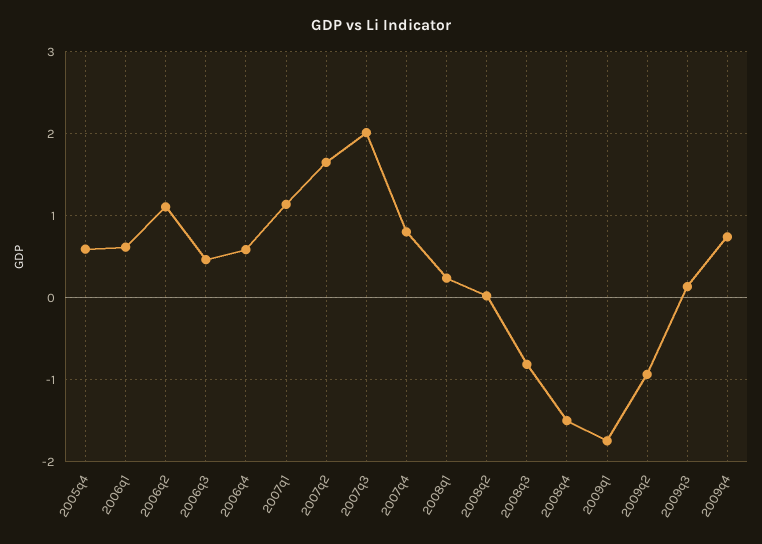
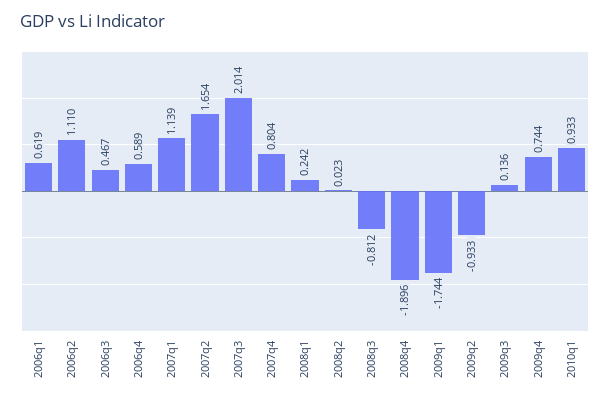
2005q4: 0.6 -> none
2008q4: -1.5 -> -1.896
2010q1: none -> 0.933

